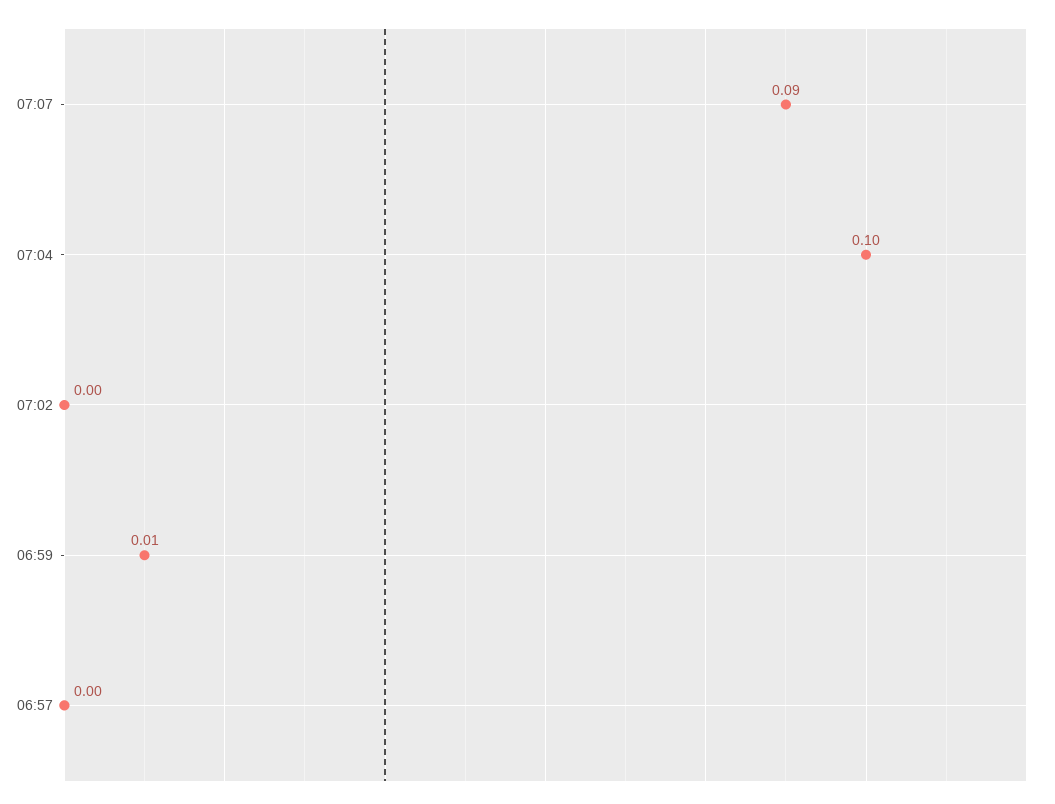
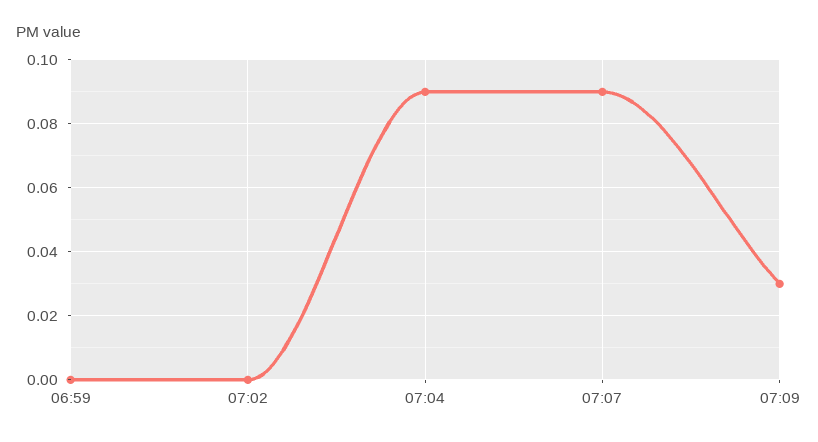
07:04: 0.1 -> 0.09
06:59: 0.01 -> 0
06:57: 0 -> none
07:09: none -> 0.03

